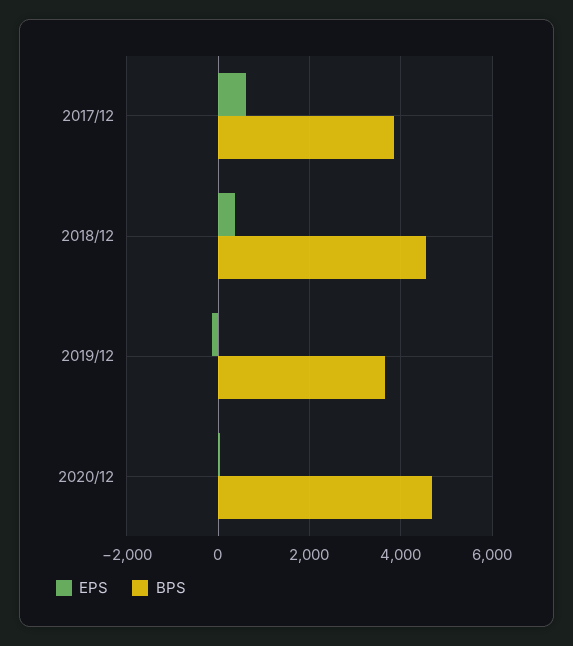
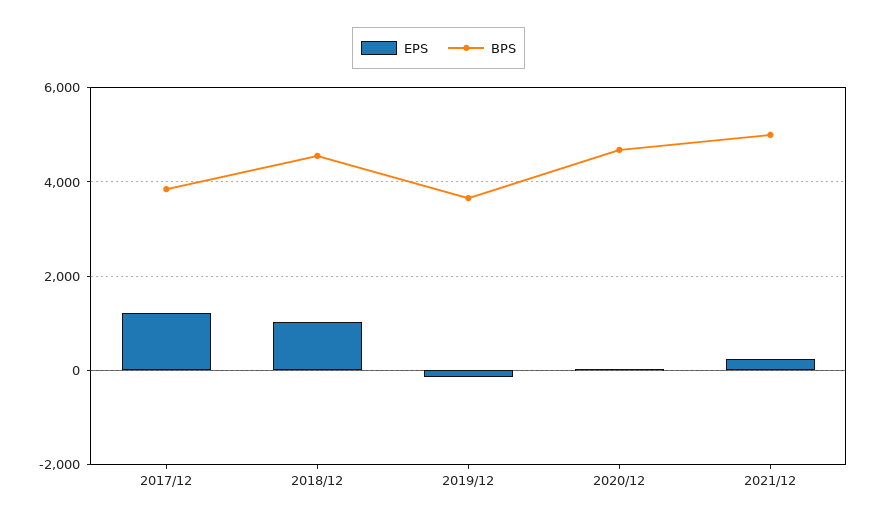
EPS, 2017/12: 600 -> 1200
EPS, 2018/12: 400 -> 1000
EPS, 2021/12: none -> 200
BPS, 2021/12: none -> 5000

